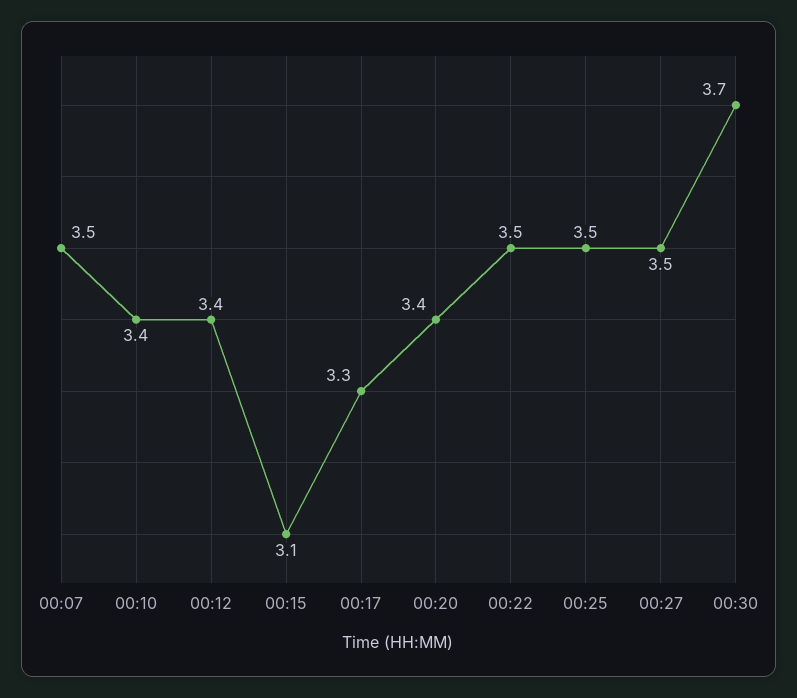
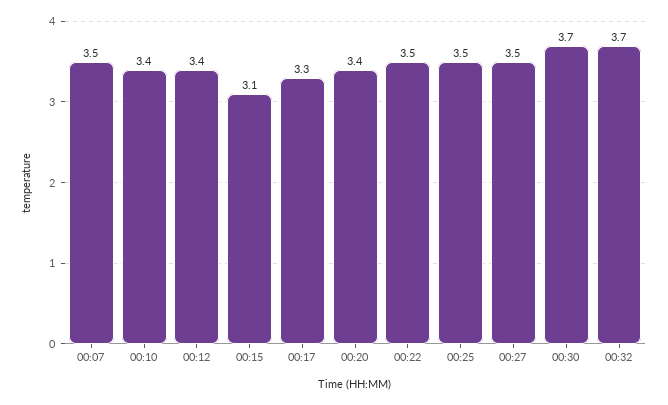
00:32: none -> 3.7

